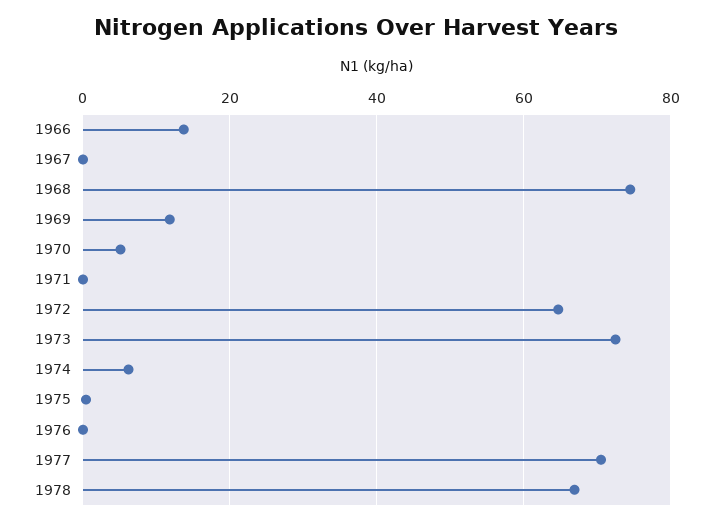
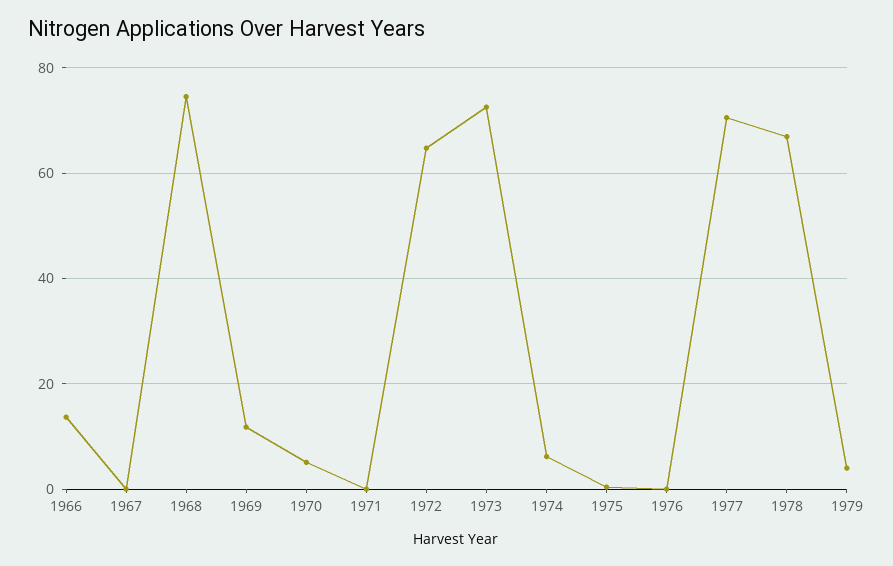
1979: none -> 4

